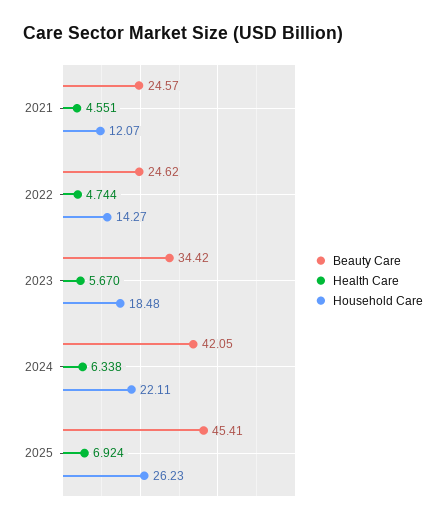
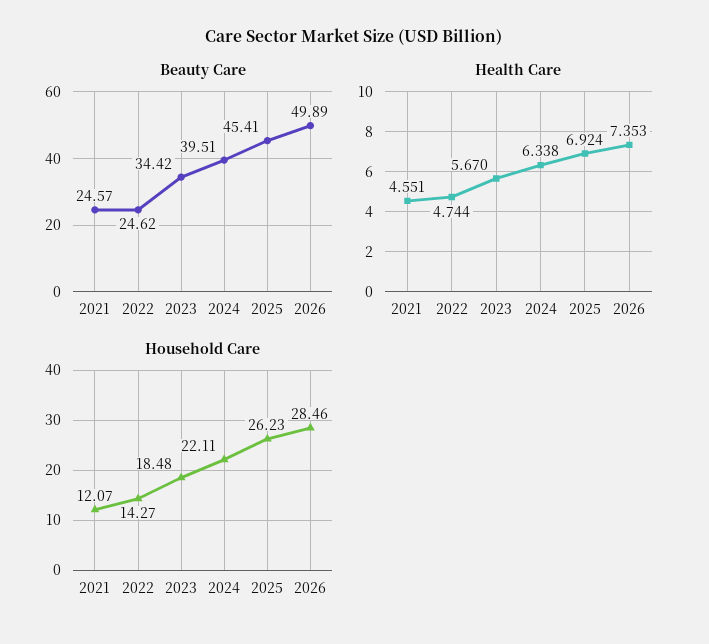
Beauty Care, 2024: 42.05 -> 39.51
Beauty Care, 2026: none -> 49.89
Health Care, 2026: none -> 7.353
Household Care, 2026: none -> 28.46

